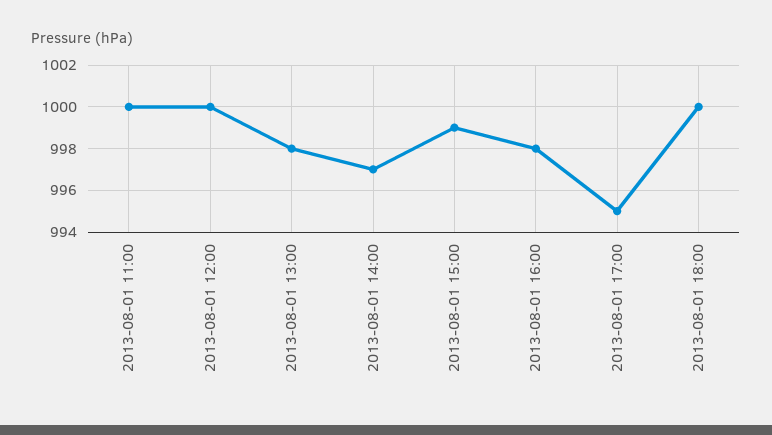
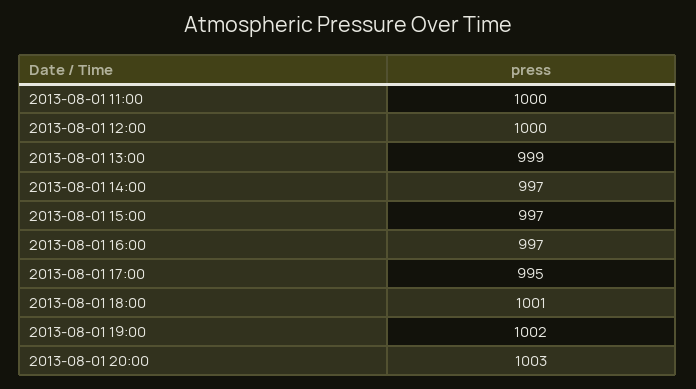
2013-08-01 13:00: 998 -> 999
2013-08-01 15:00: 999 -> 997
2013-08-01 16:00: 998 -> 997
2013-08-01 18:00: 1000 -> 1001
2013-08-01 19:00: none -> 1002
2013-08-01 20:00: none -> 1003

